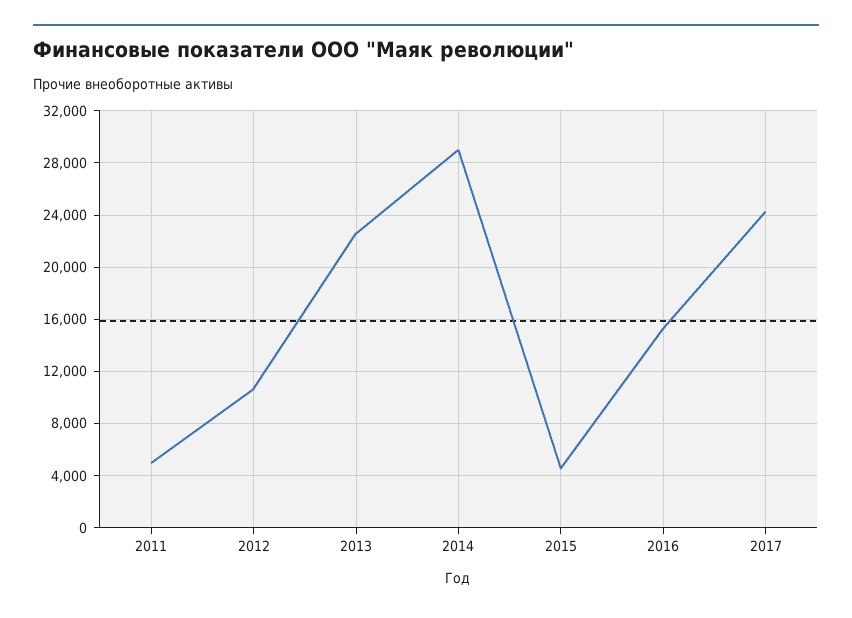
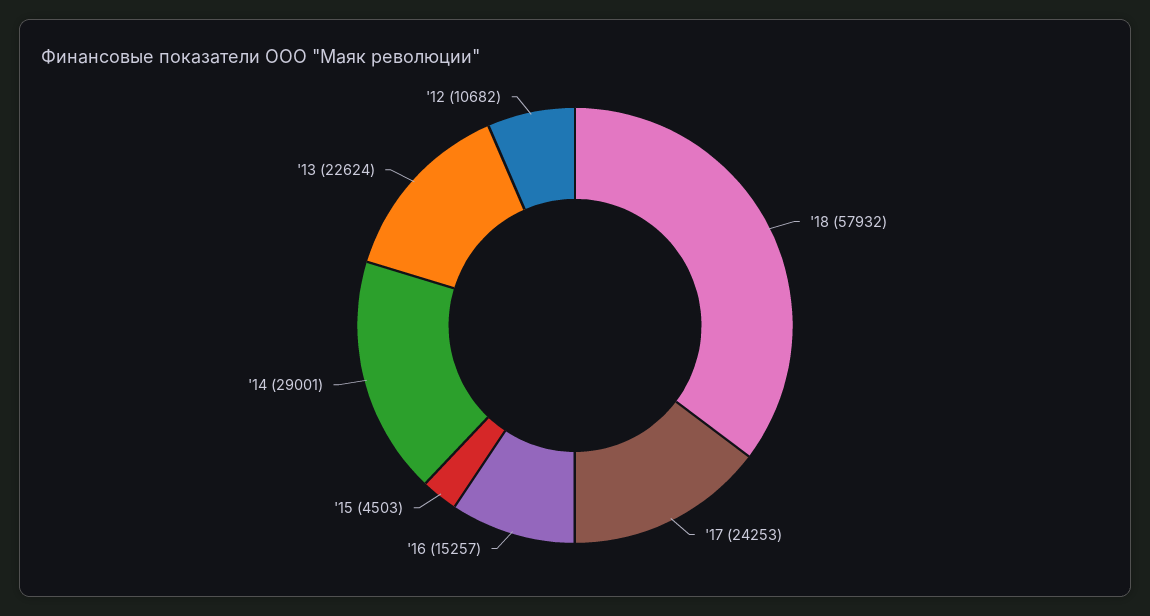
2011: 5000 -> none
'18: none -> 57932

